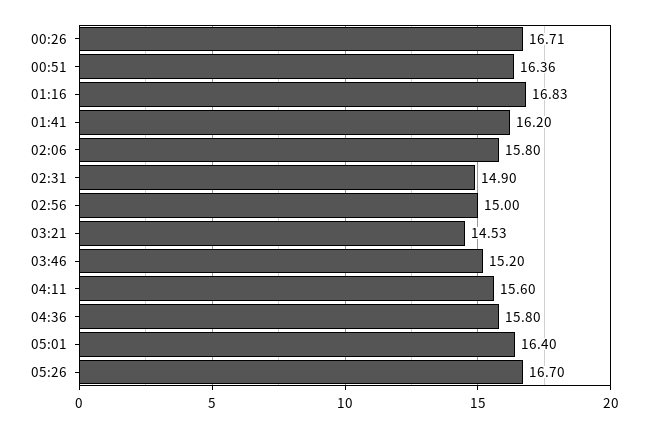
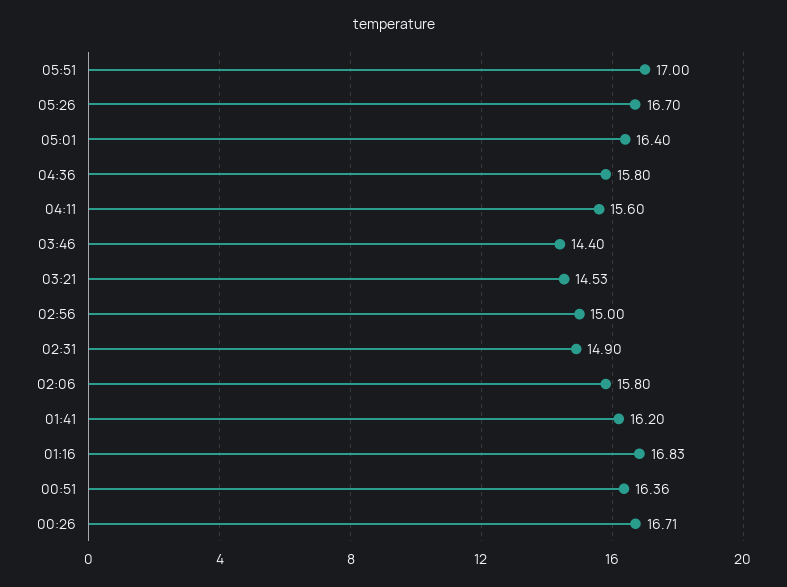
03:46: 15.2 -> 14.4
05:51: none -> 17

